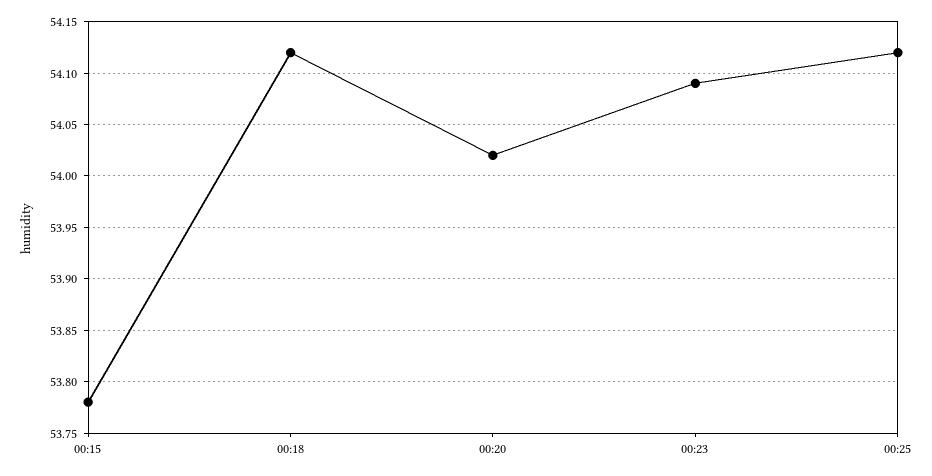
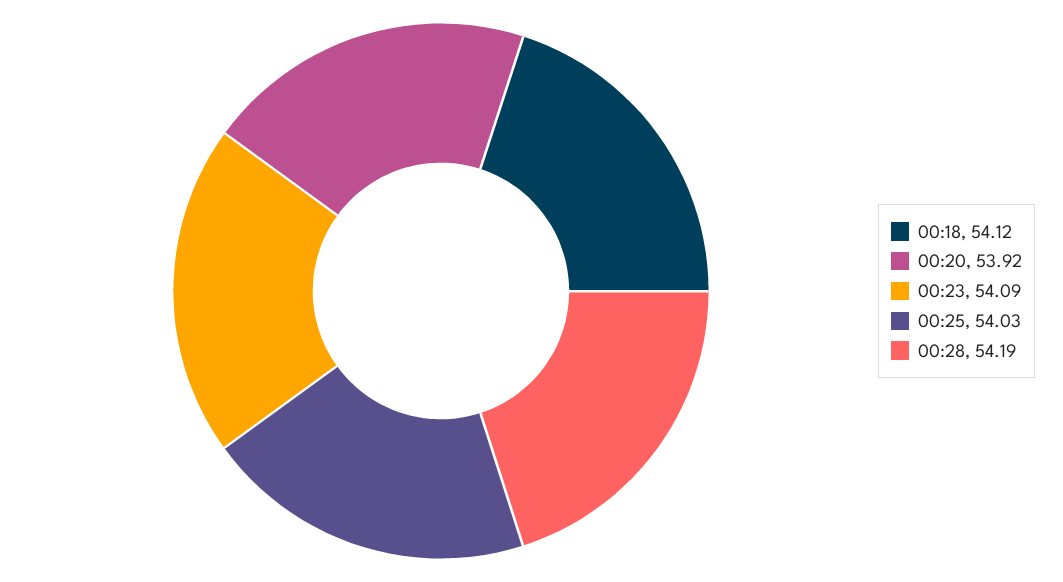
00:15: 53.78 -> none
00:20: 54.02 -> 53.92
00:25: 54.12 -> 54.03
00:28: none -> 54.19

